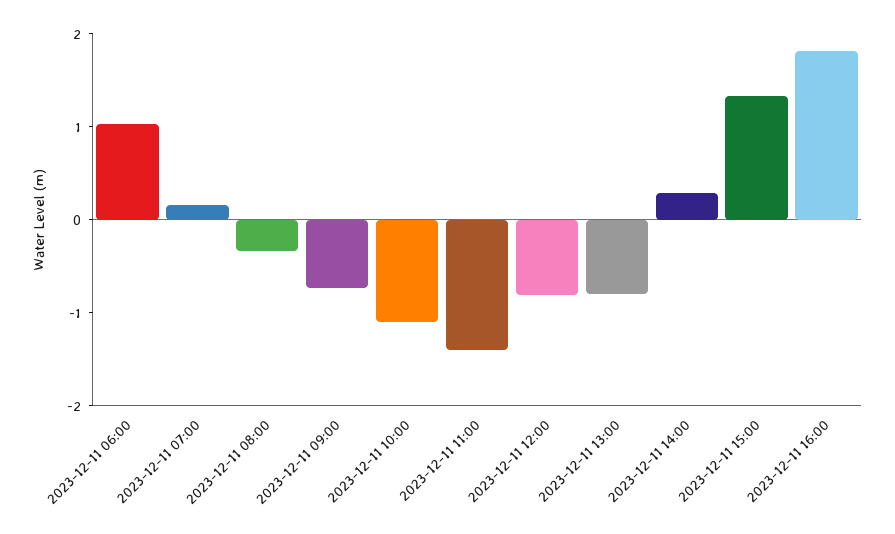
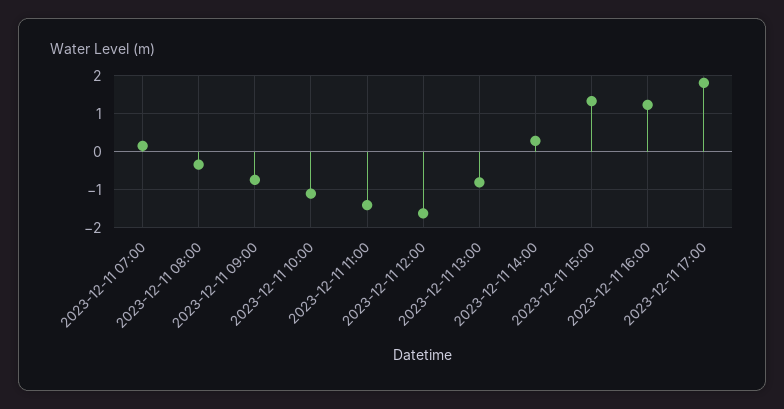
2023-12-11 06:00: 1 -> none
2023-12-11 12:00: -0.8 -> -1.6
2023-12-11 16:00: 1.8 -> 1.2
2023-12-11 17:00: none -> 1.8

